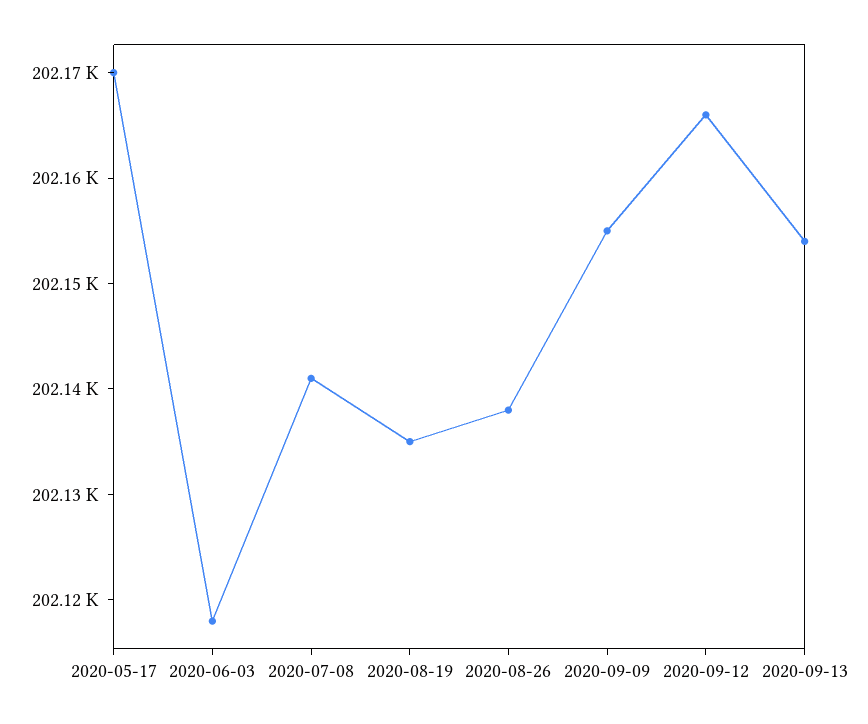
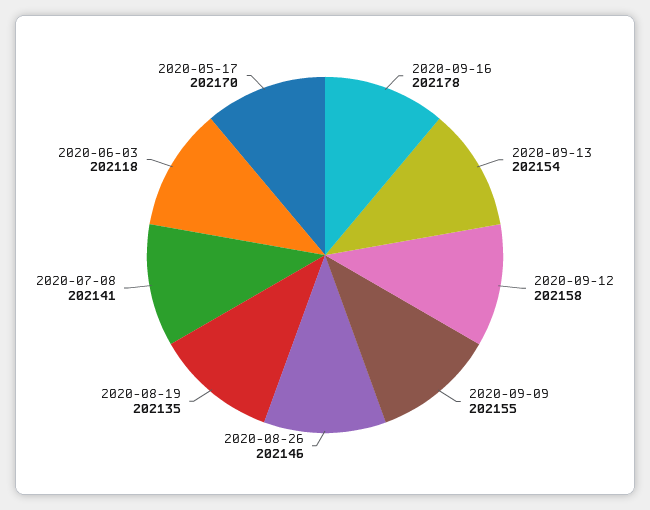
2020-08-26: 202138 -> 202146
2020-09-12: 202166 -> 202158
2020-09-16: none -> 202178

